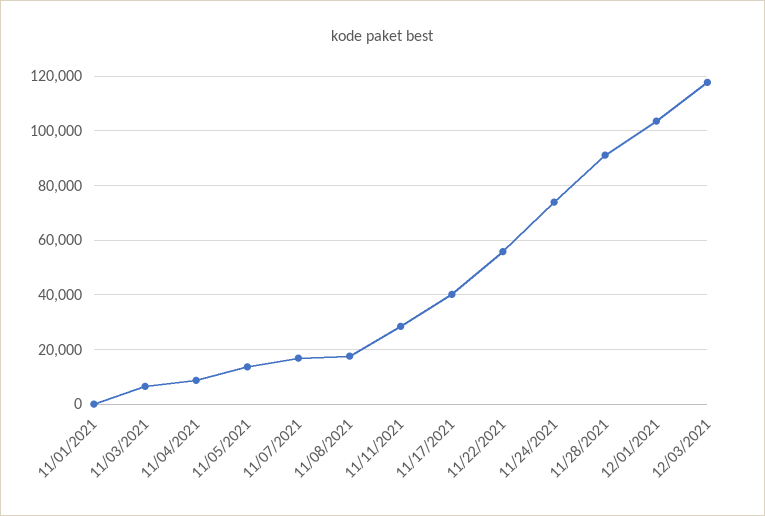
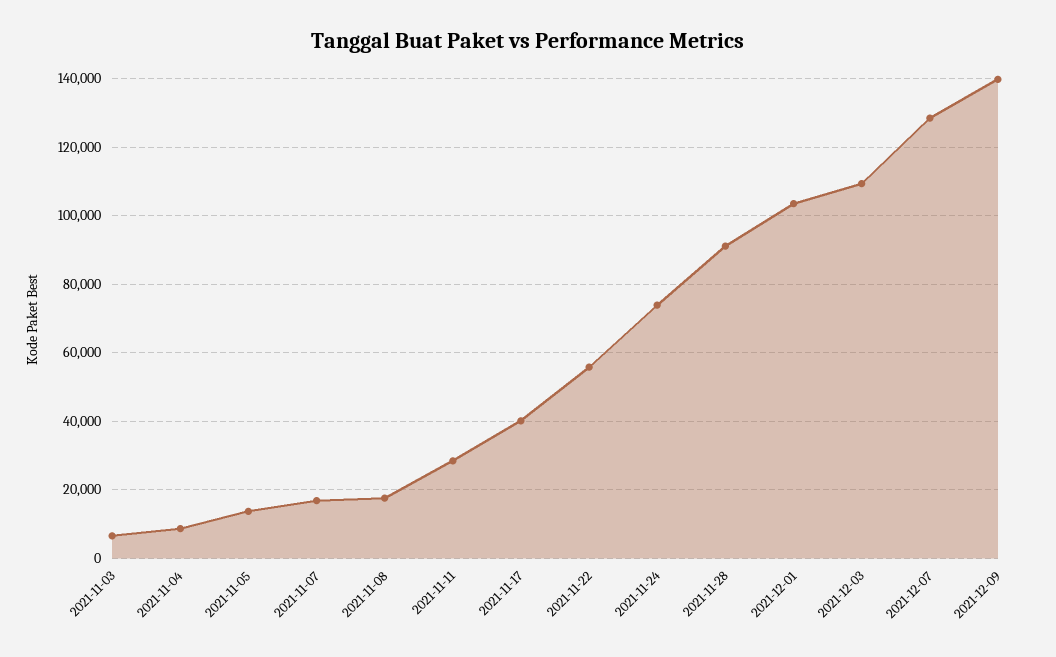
11/01/2021: 0 -> none
12/03/2021: 117500 -> 110000
2021-12-07: none -> 128000
2021-12-09: none -> 140000

